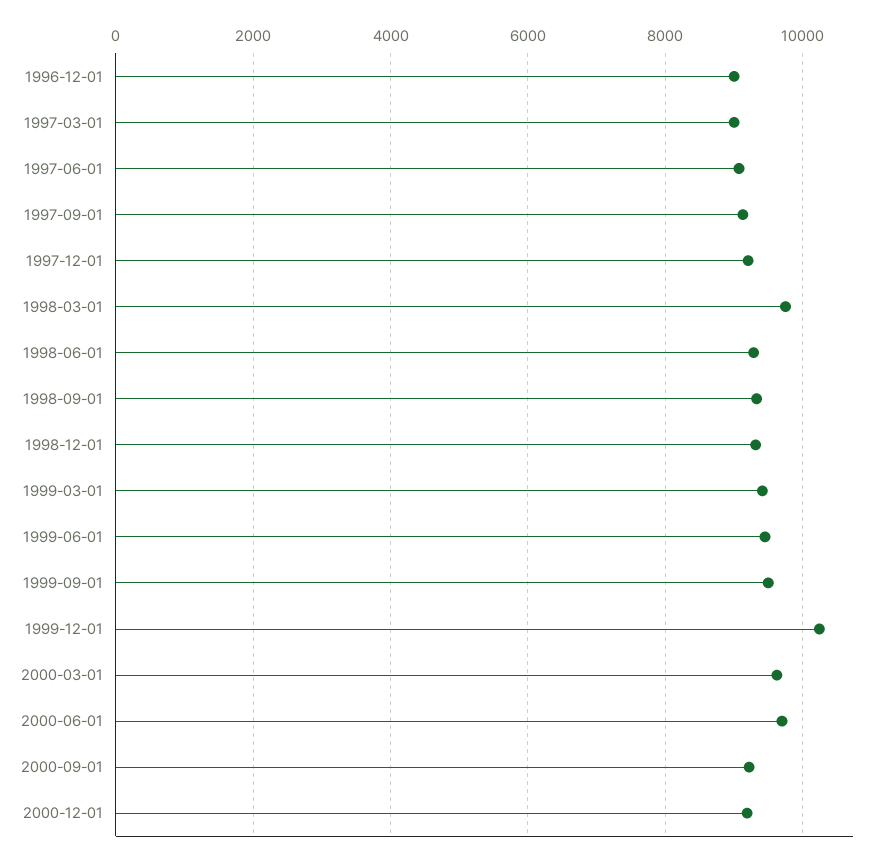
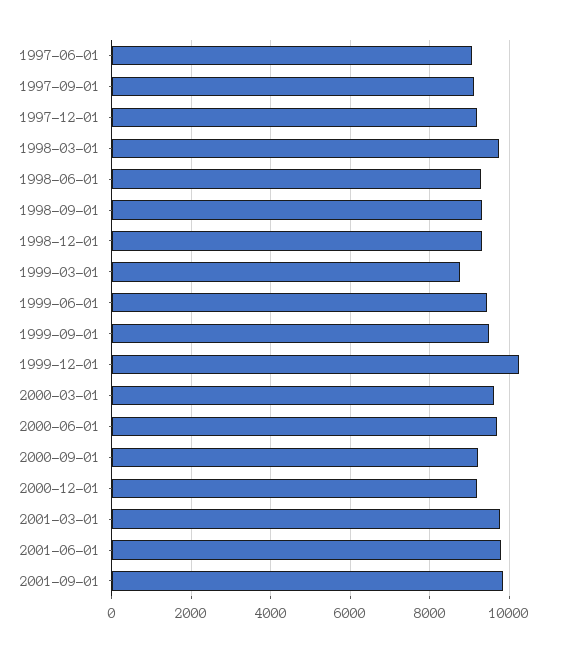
1996-12-01: 9000 -> none
1997-03-01: 9000 -> none
1999-03-01: 9400 -> 8800
2001-03-01: none -> 9800
2001-06-01: none -> 9800
2001-09-01: none -> 9800

